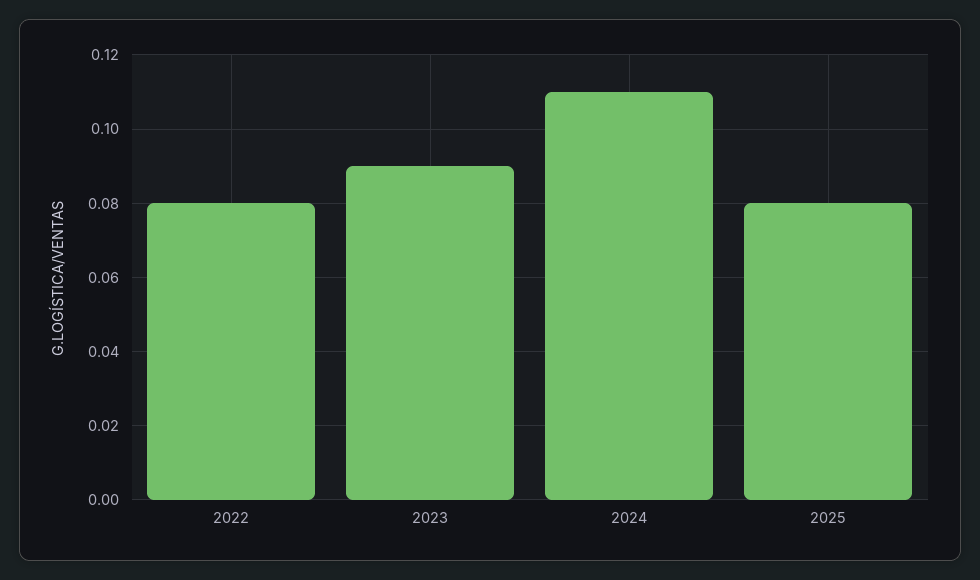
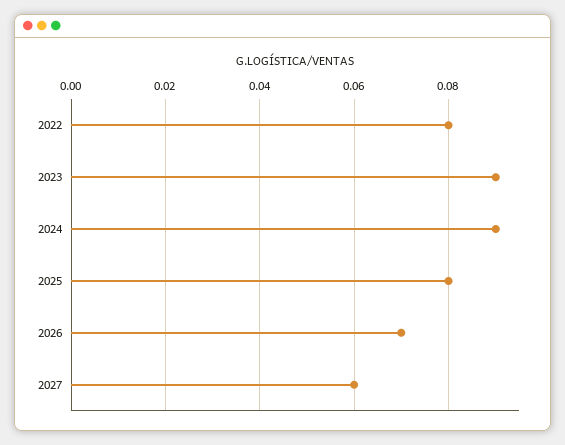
2024: 0.11 -> 0.09
2026: none -> 0.07
2027: none -> 0.06

